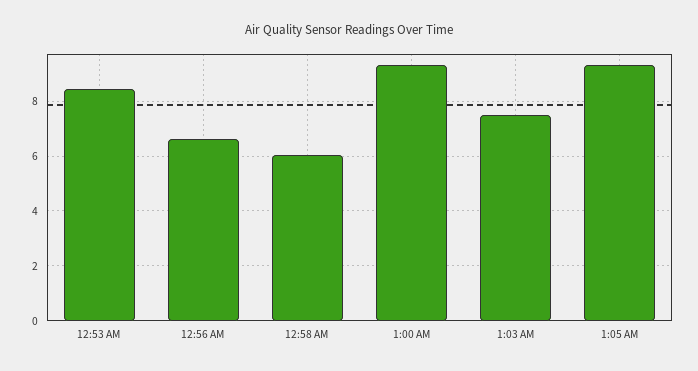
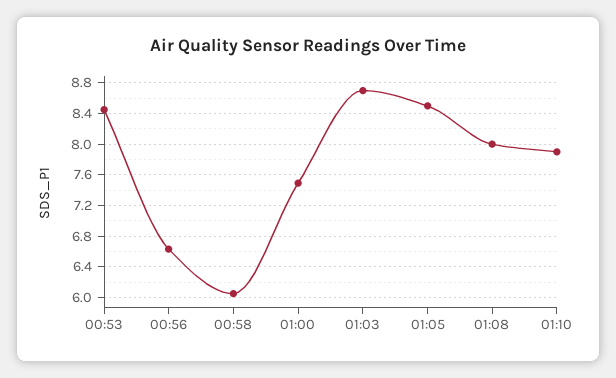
1:00 AM: 9.25 -> 7.5
1:03 AM: 7.5 -> 8.7
1:05 AM: 9.25 -> 8.5
01:08: none -> 8
01:10: none -> 7.9

